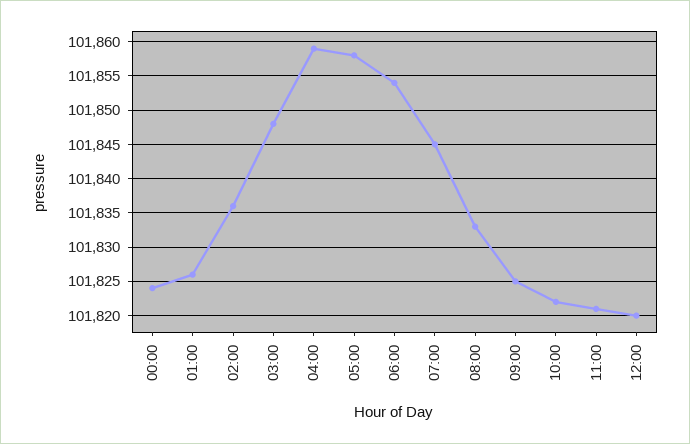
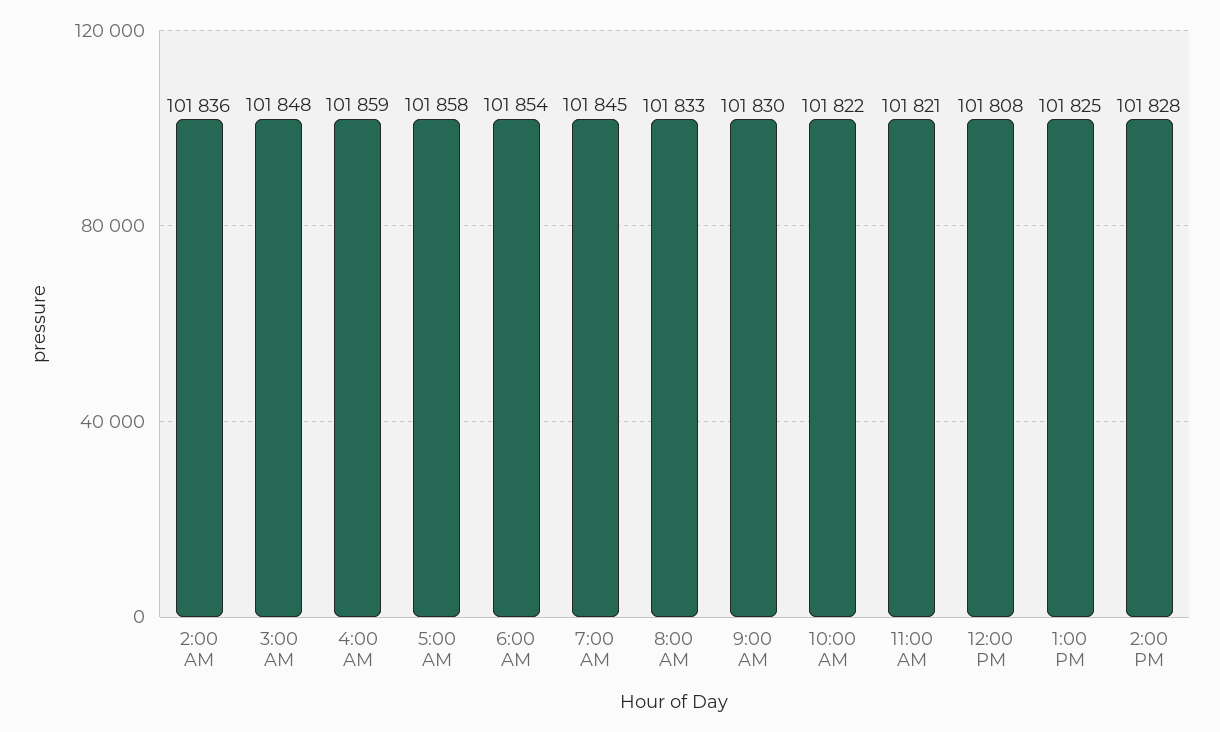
00:00: 101824 -> none
01:00: 101826 -> none
09:00: 101825 -> 101830
12:00: 101820 -> 101808
1:00 PM: none -> 101825
2:00 PM: none -> 101828

